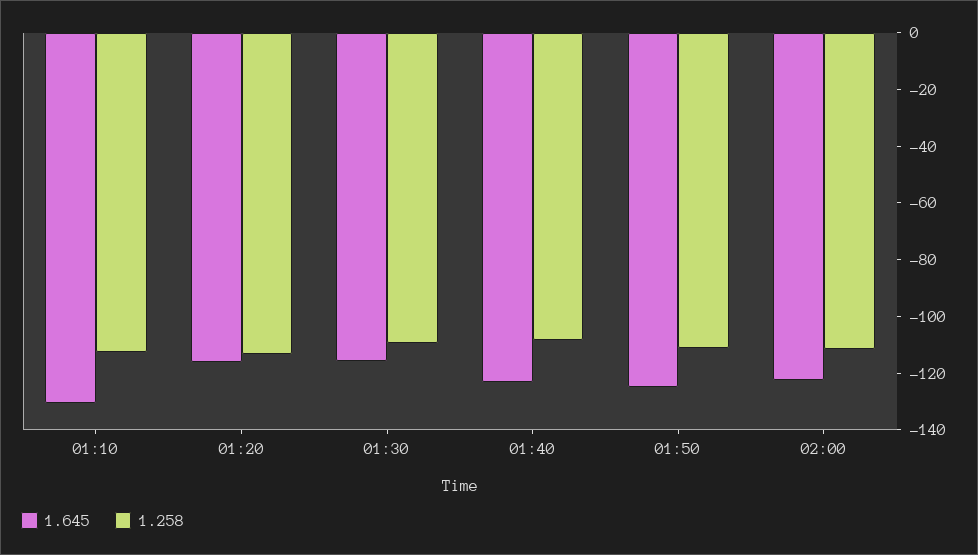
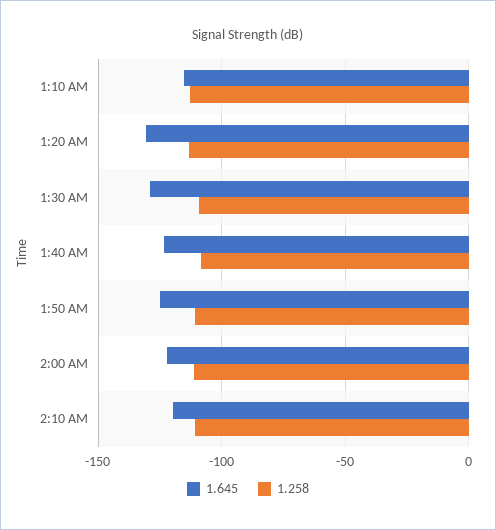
1.645, 01:10: -130 -> -115
1.645, 01:20: -115 -> -130
1.645, 01:30: -115 -> -130
1.645, 2:10 AM: none -> -120
1.258, 2:10 AM: none -> -110

